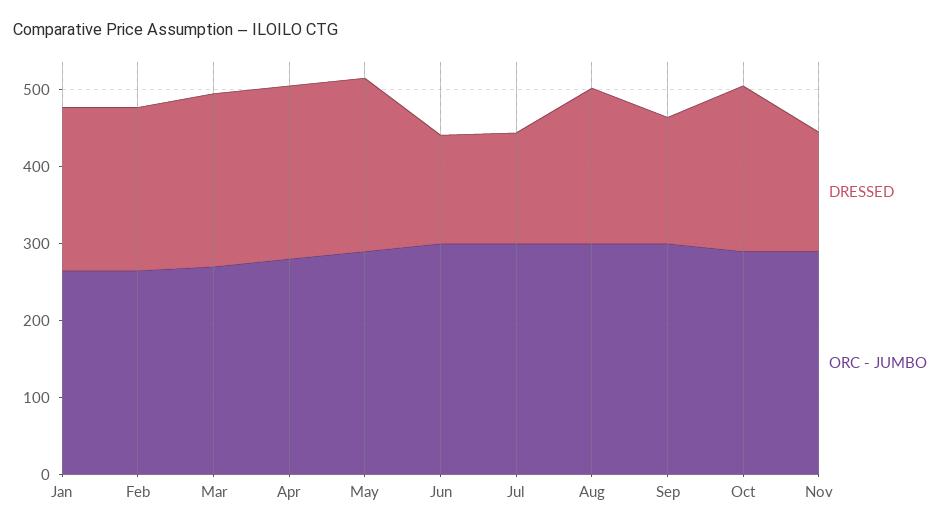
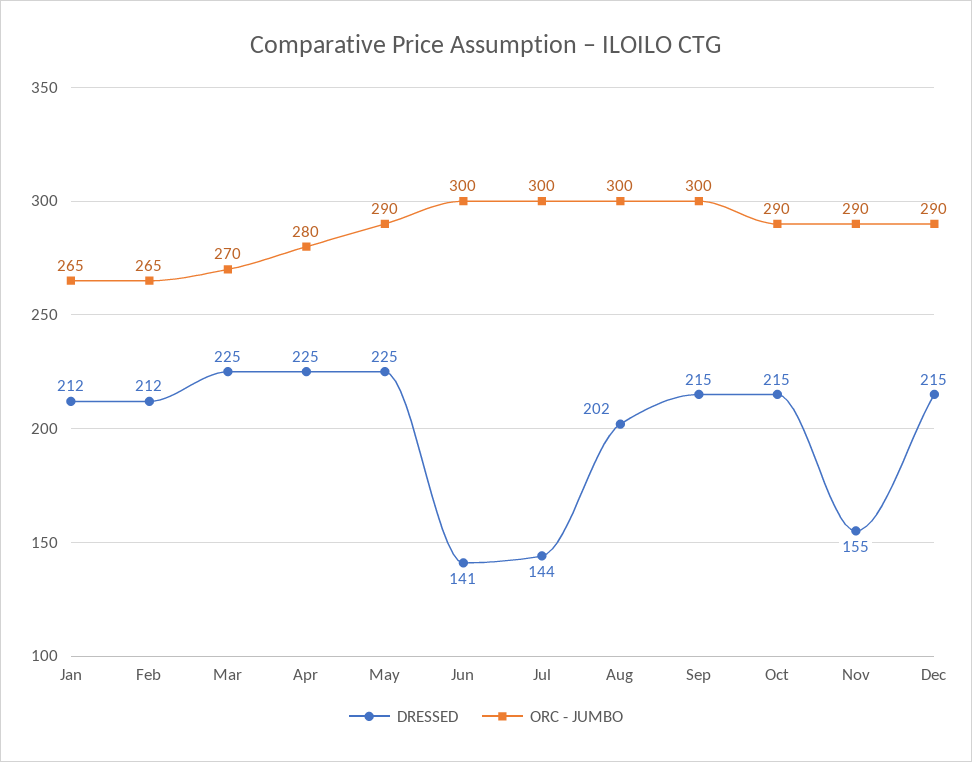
DRESSED, Sep: 160 -> 215
DRESSED, Dec: none -> 215
ORC - JUMBO, Dec: none -> 290

